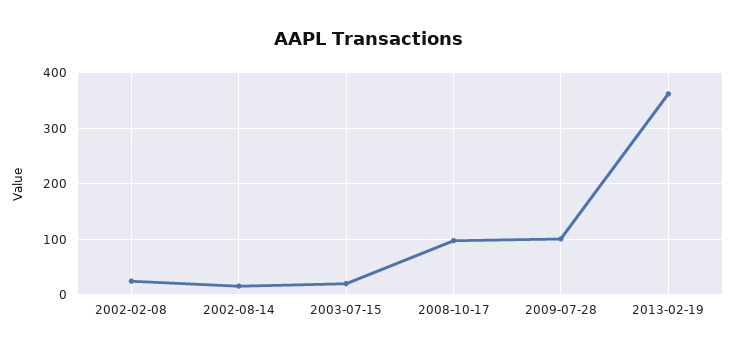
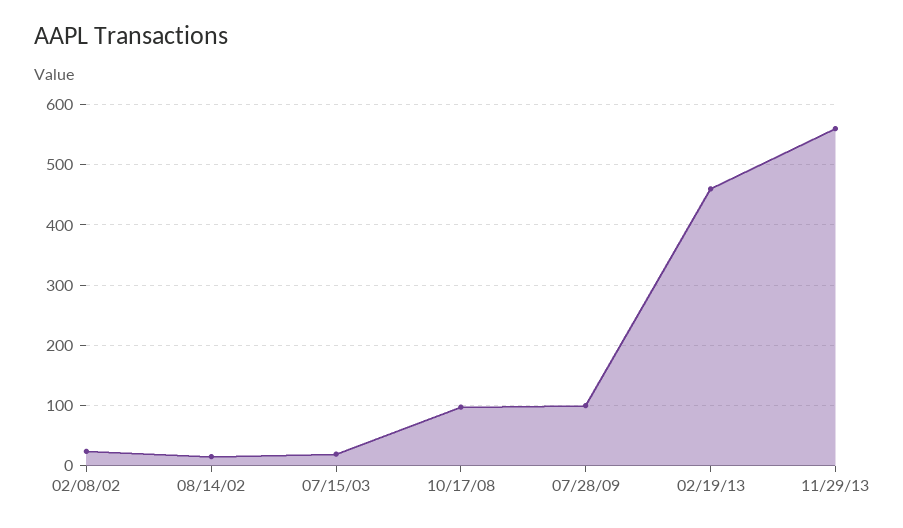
2013-02-19: 360 -> 460
11/29/13: none -> 560

